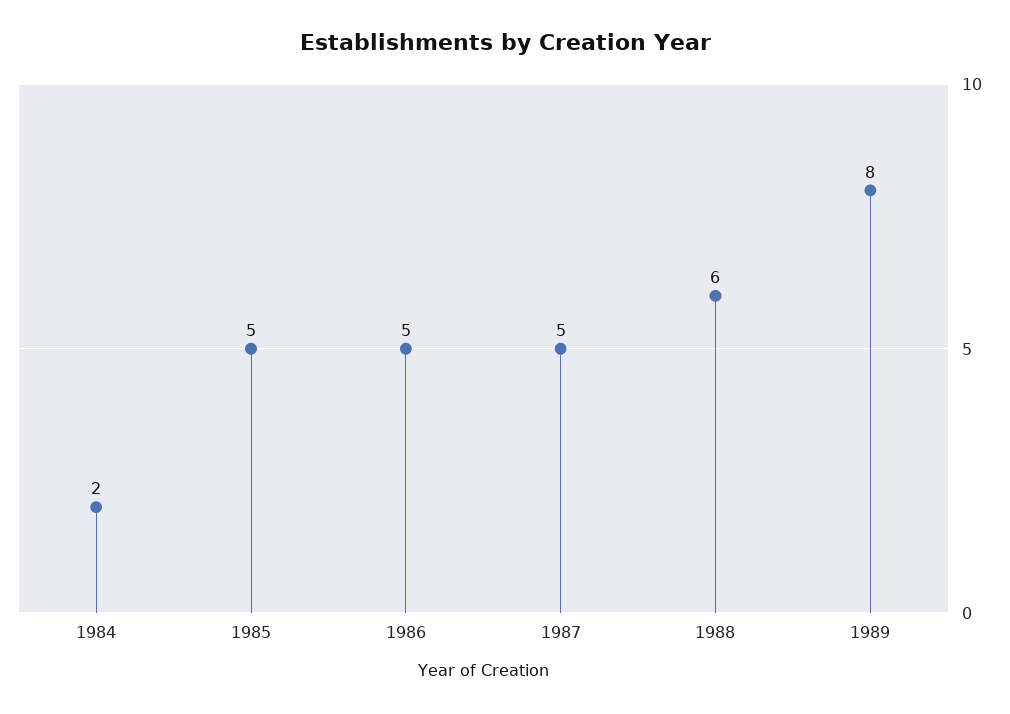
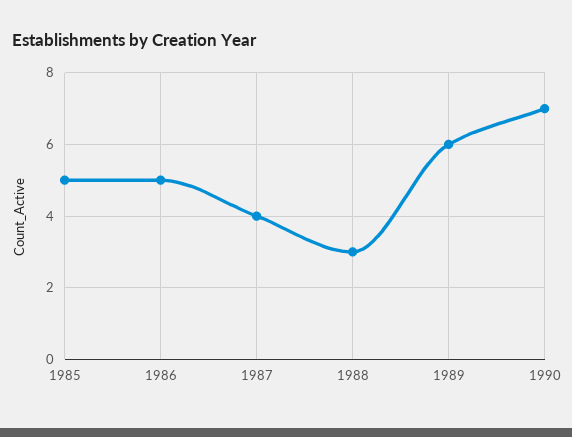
1984: 2 -> none
1987: 5 -> 4
1988: 6 -> 3
1989: 8 -> 6
1990: none -> 7

